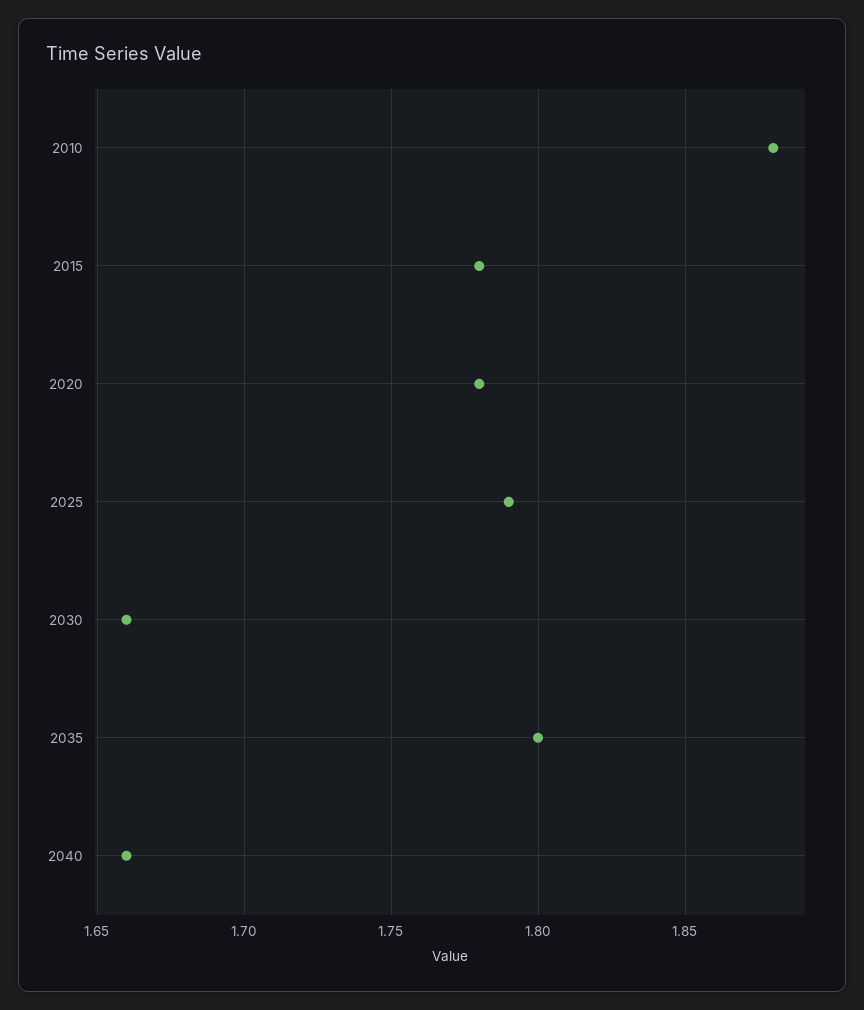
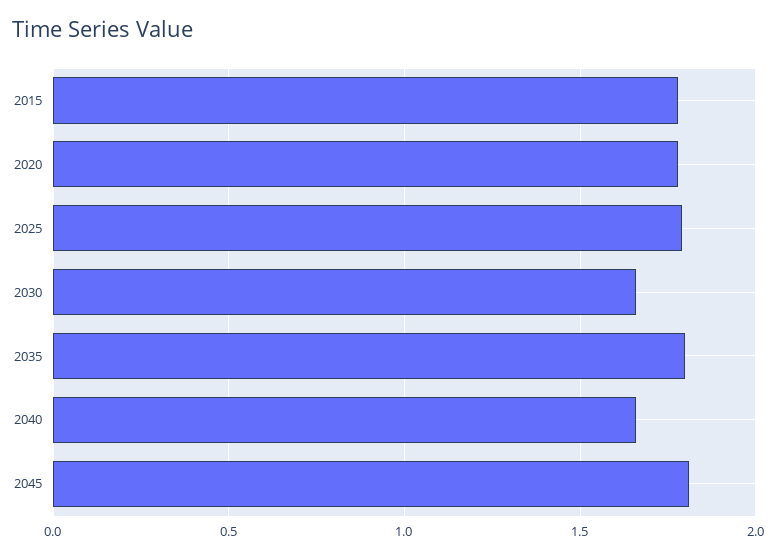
2010: 1.88 -> none
2045: none -> 1.8

